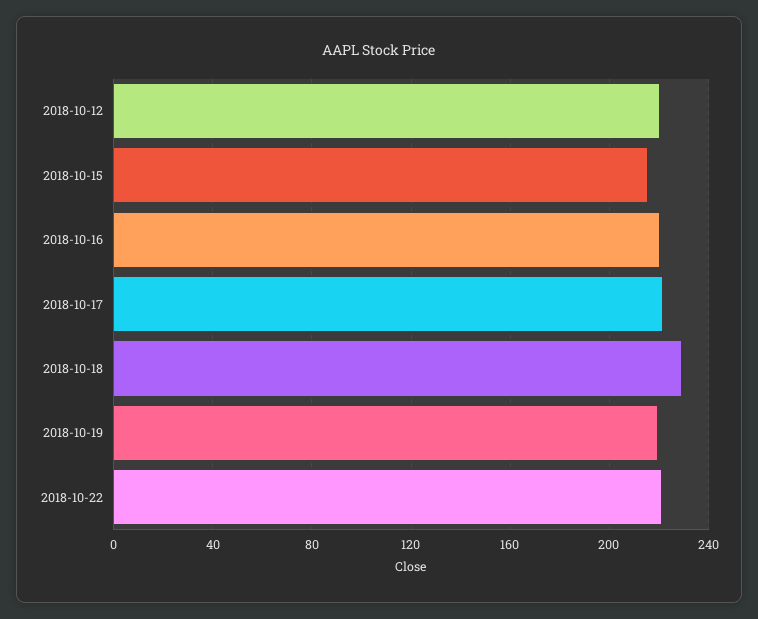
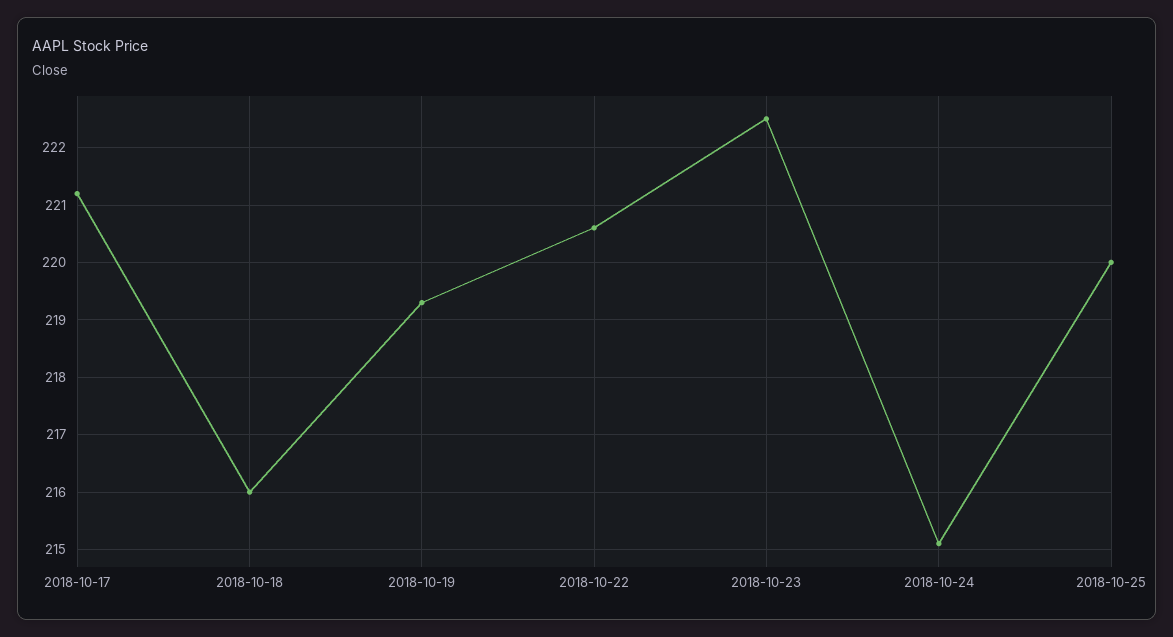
2018-10-12: 220 -> none
2018-10-15: 215 -> none
2018-10-16: 220 -> none
2018-10-18: 230 -> 216
2018-10-23: none -> 222.5
2018-10-24: none -> 215
2018-10-25: none -> 220

